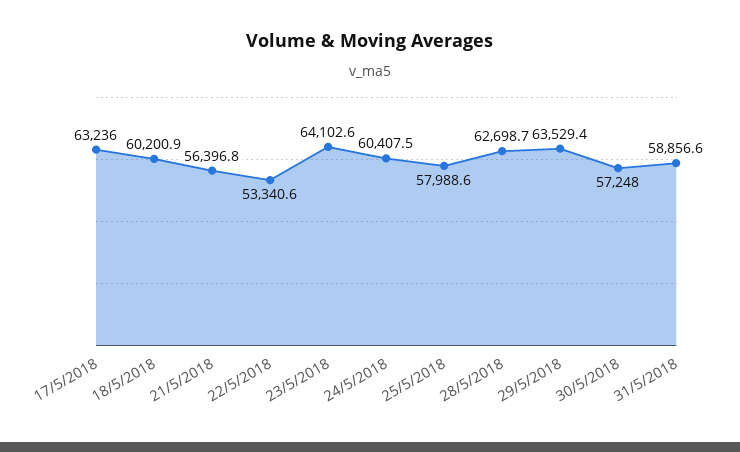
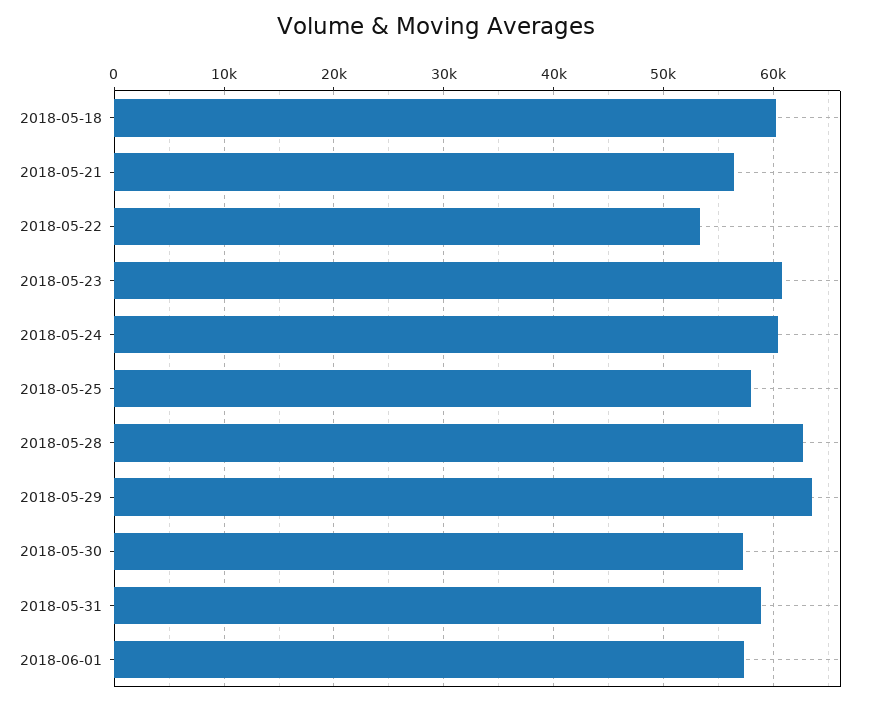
17/5/2018: 63236 -> none
23/5/2018: 64102.6 -> 61000
2018-06-01: none -> 57000

